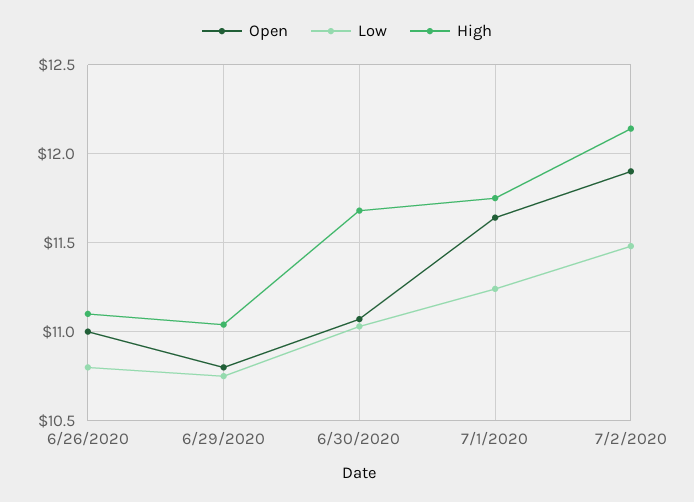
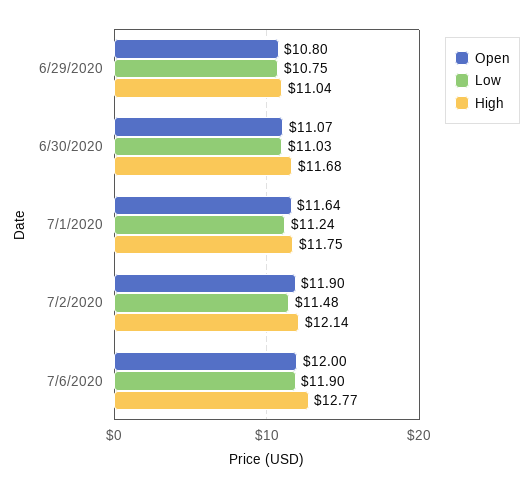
Open, 6/26/2020: 11 -> none
Low, 6/26/2020: 10.8 -> none
High, 6/26/2020: 11.1 -> none
Open, 7/6/2020: none -> 12
Low, 7/6/2020: none -> 11.9
High, 7/6/2020: none -> 12.77

